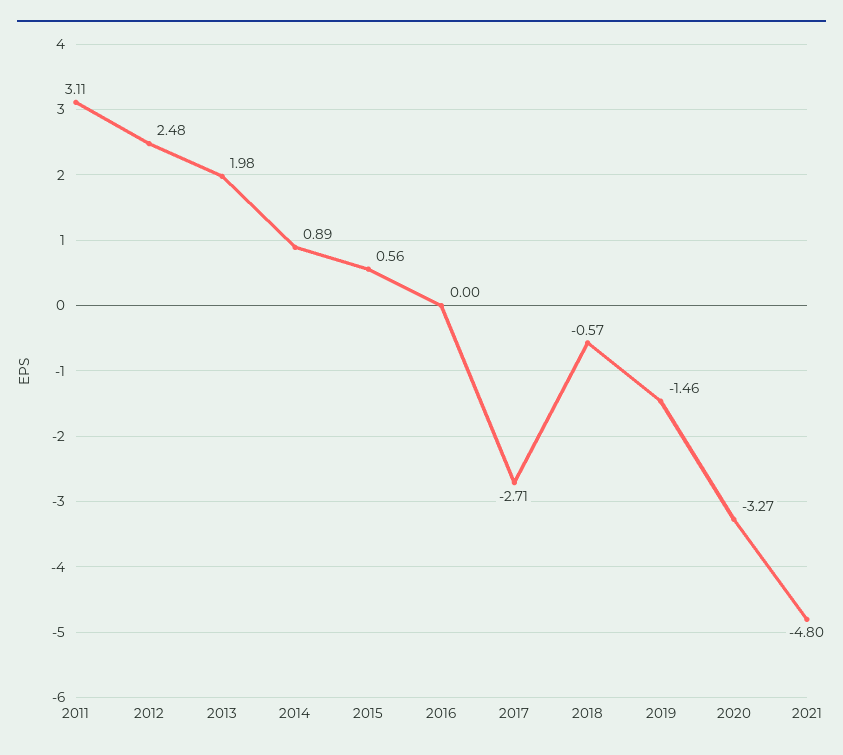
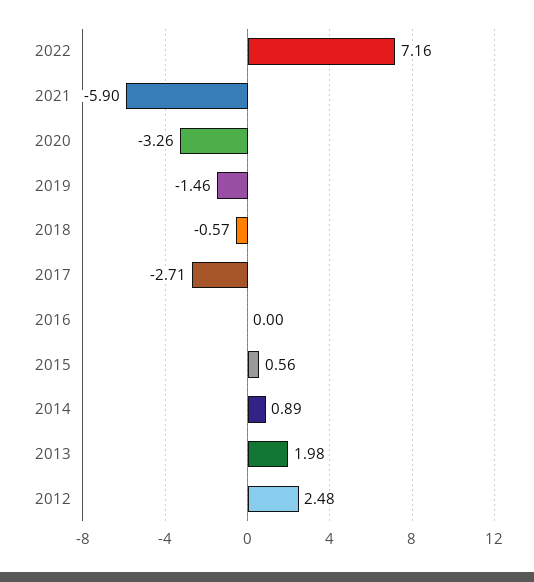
2011: 3.11 -> none
2020: -3.27 -> -3.26
2021: -4.8 -> -5.9
2022: none -> 7.16

